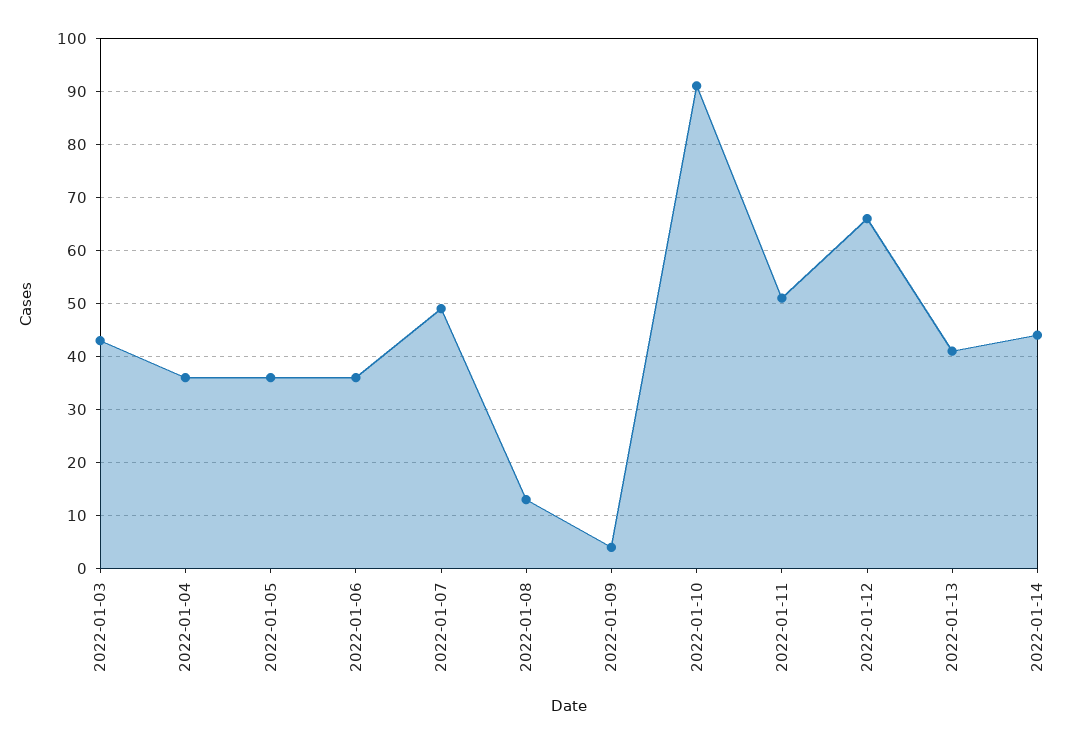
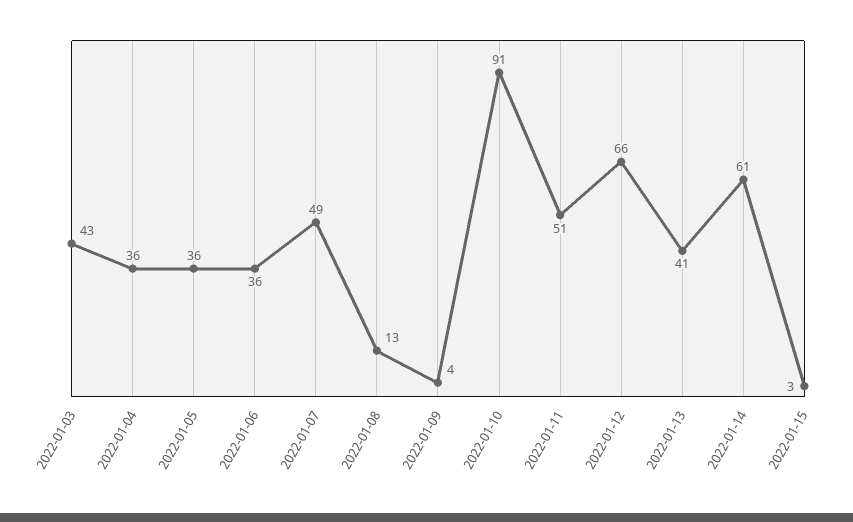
2022-01-14: 45 -> 61
2022-01-15: none -> 3

